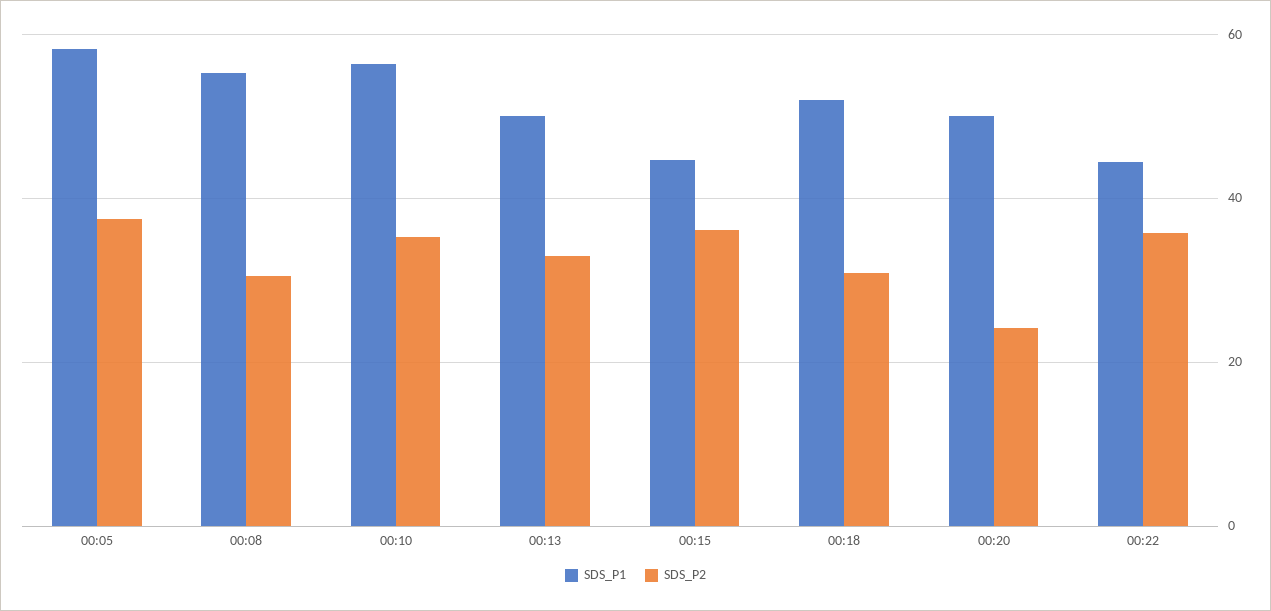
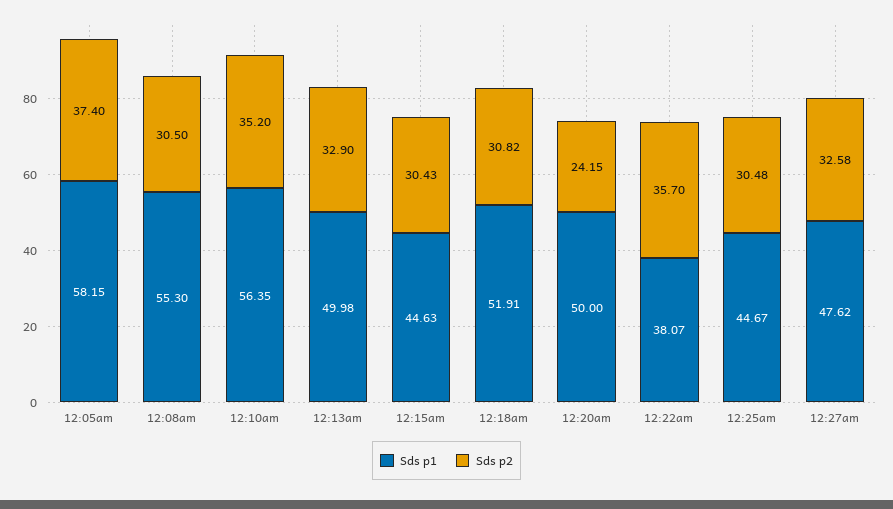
SDS_P2, 00:15: 36 -> 30.43
SDS_P1, 00:22: 44 -> 38.07
SDS_P1, 12:25am: none -> 44.67
SDS_P2, 12:25am: none -> 30.48
SDS_P1, 12:27am: none -> 47.62
SDS_P2, 12:27am: none -> 32.58

